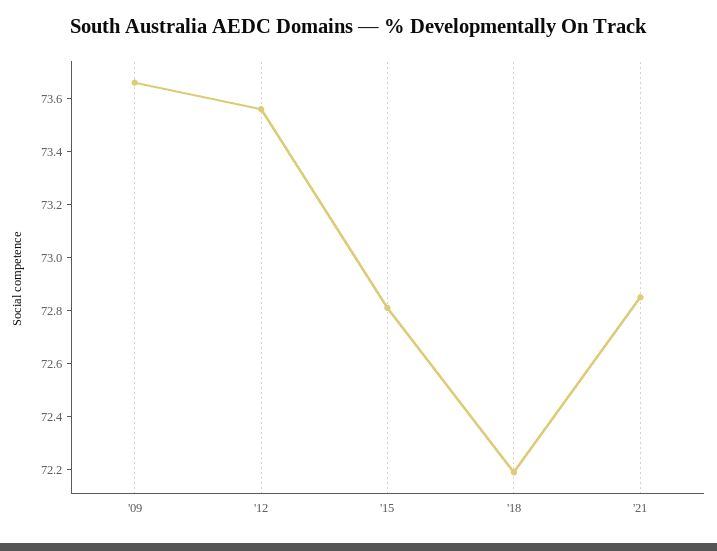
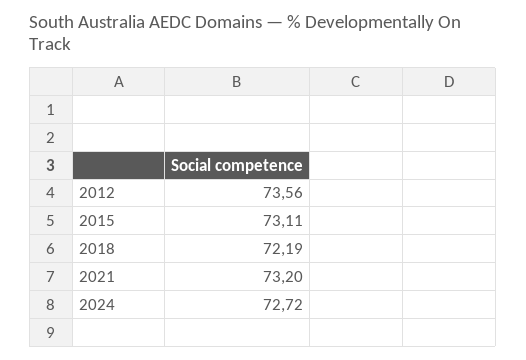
'09: 73.65 -> none
'15: 72.8 -> 73.11
'21: 72.85 -> 73.2
2024: none -> 72.72

